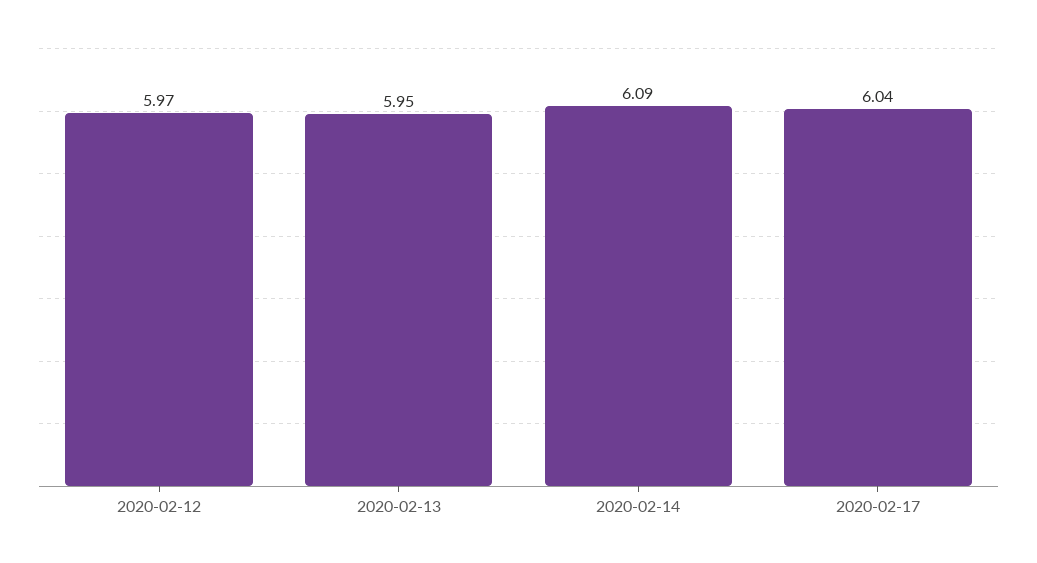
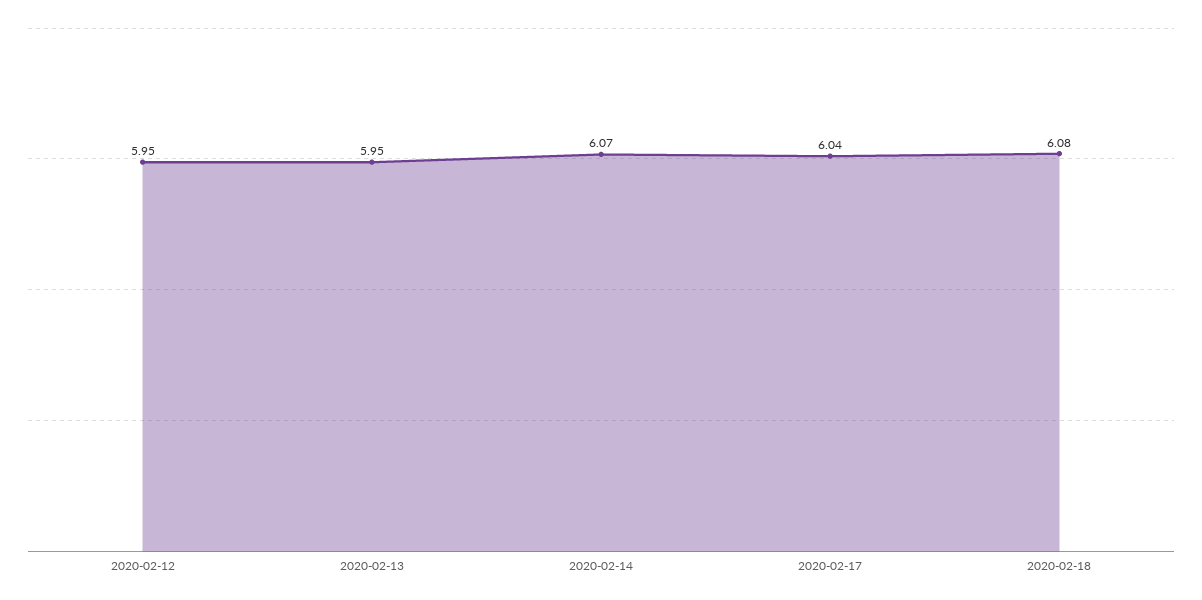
2020-02-12: 5.97 -> 5.95
2020-02-14: 6.09 -> 6.07
2020-02-18: none -> 6.08

